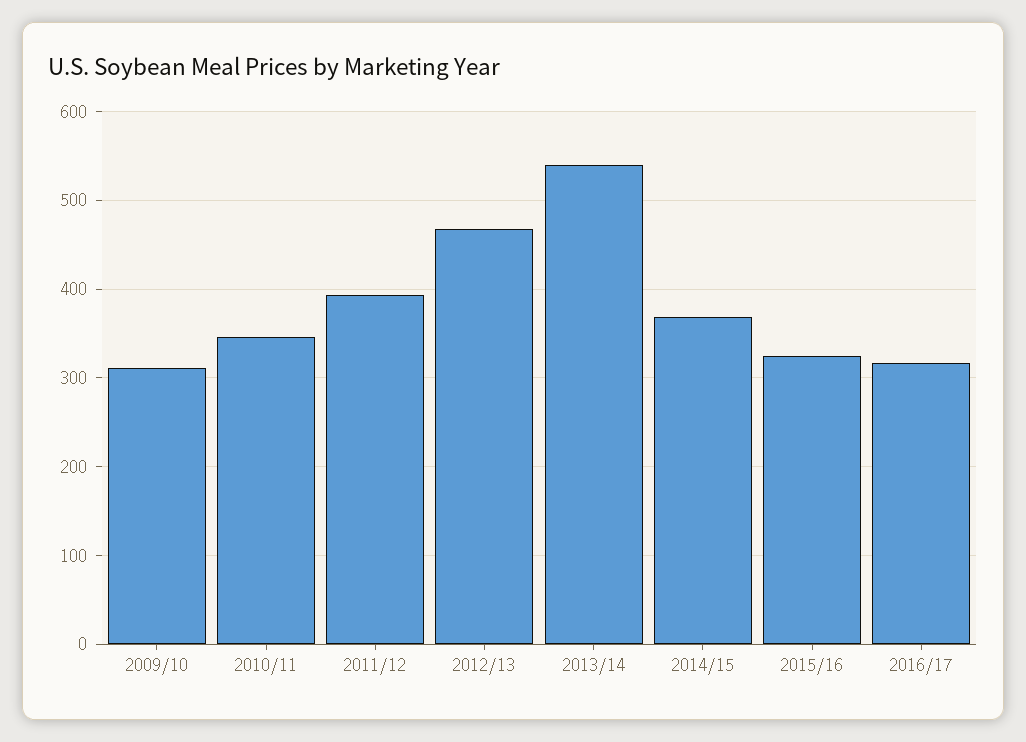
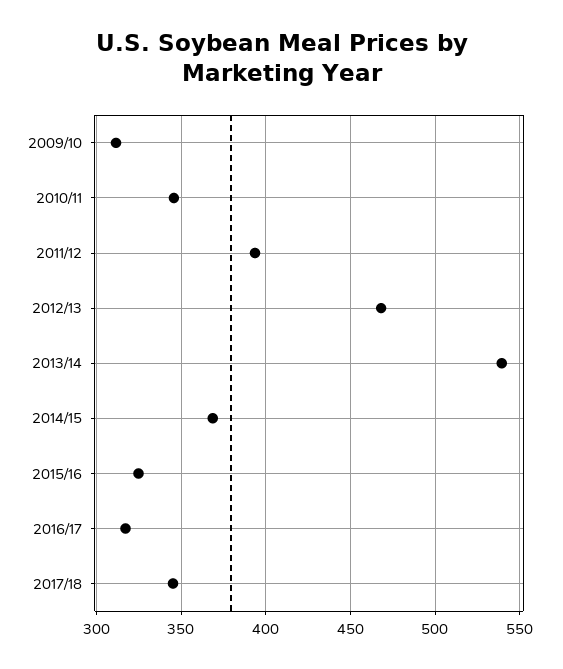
2017/18: none -> 345

